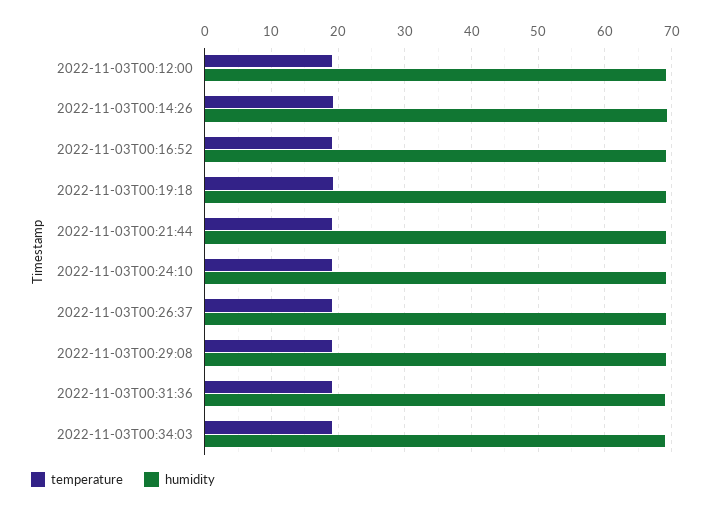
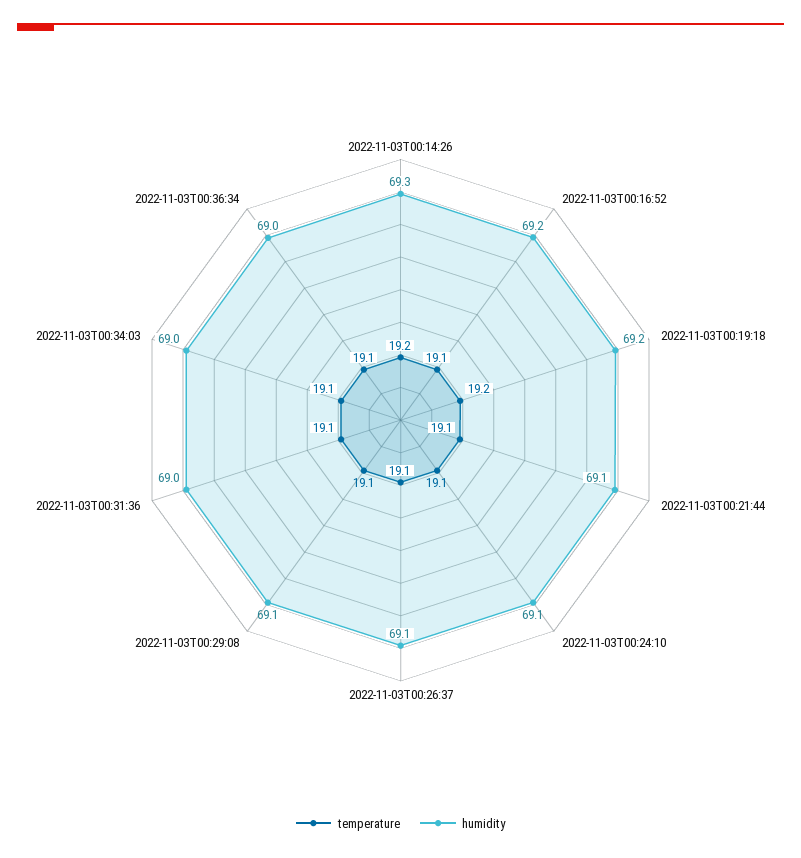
temperature, 2022-11-03T00:12:00: 19 -> none
humidity, 2022-11-03T00:12:00: 69 -> none
temperature, 2022-11-03T00:36:34: none -> 19.1
humidity, 2022-11-03T00:36:34: none -> 69

